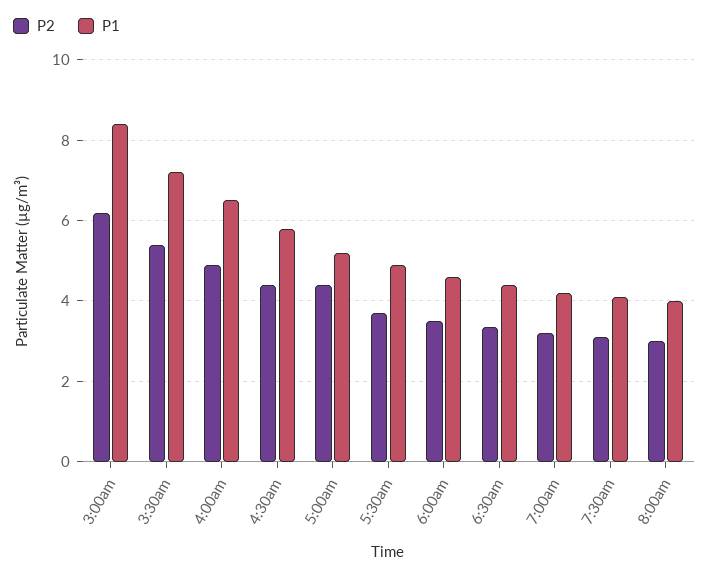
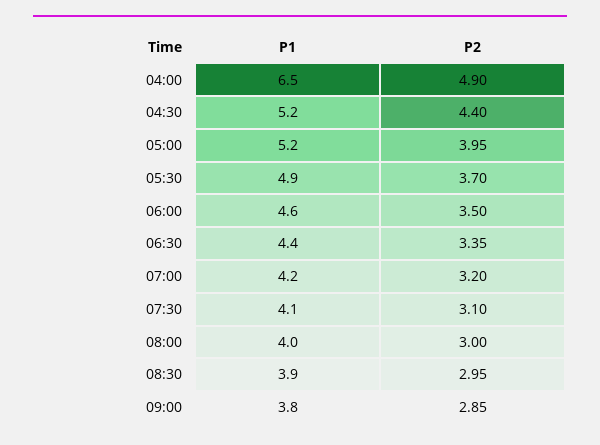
P2, 3:00am: 6.2 -> none
P1, 3:00am: 8.4 -> none
P2, 3:30am: 5.4 -> none
P1, 3:30am: 7.2 -> none
P1, 4:30am: 5.8 -> 5.2
P2, 5:00am: 4.4 -> 3.95
P1, 08:30: none -> 3.9
P2, 08:30: none -> 2.95
P1, 09:00: none -> 3.8
P2, 09:00: none -> 2.85

